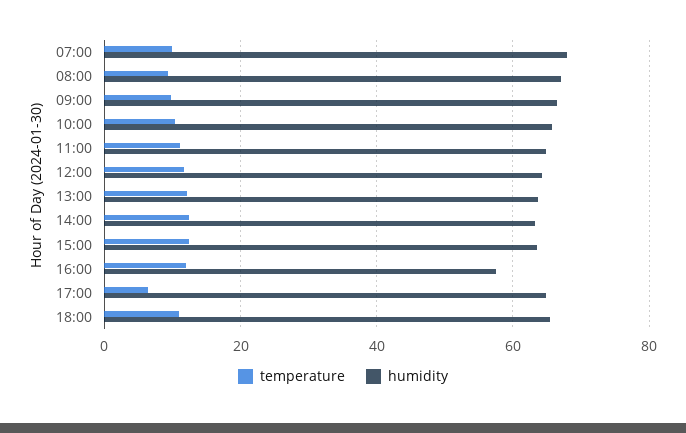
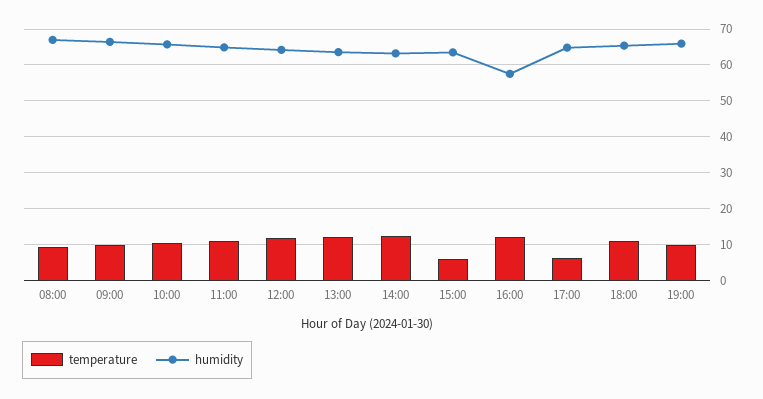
temperature, 07:00: 10 -> none
humidity, 07:00: 68 -> none
temperature, 15:00: 12 -> 6
temperature, 19:00: none -> 10
humidity, 19:00: none -> 66

